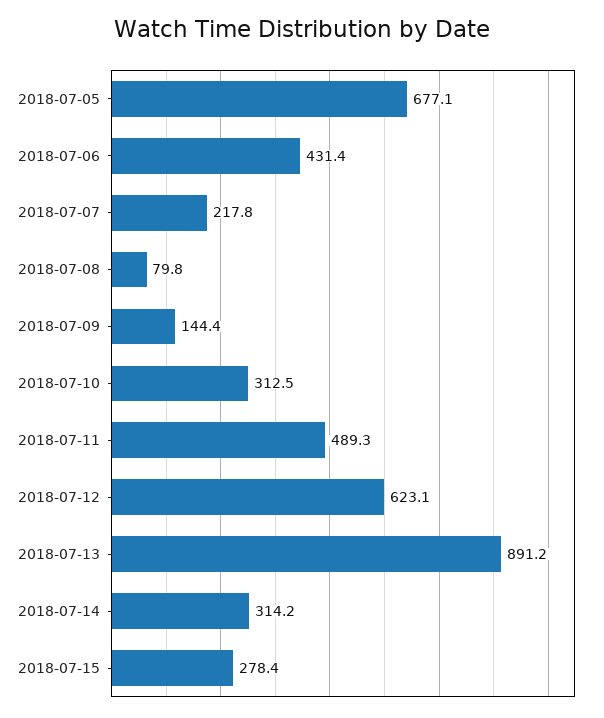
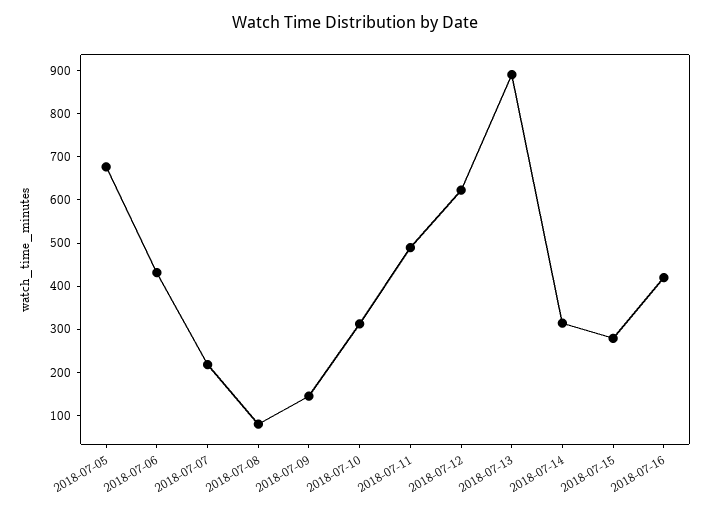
2018-07-16: none -> 420

